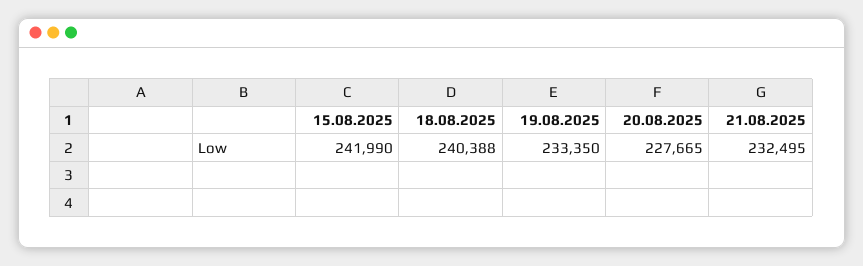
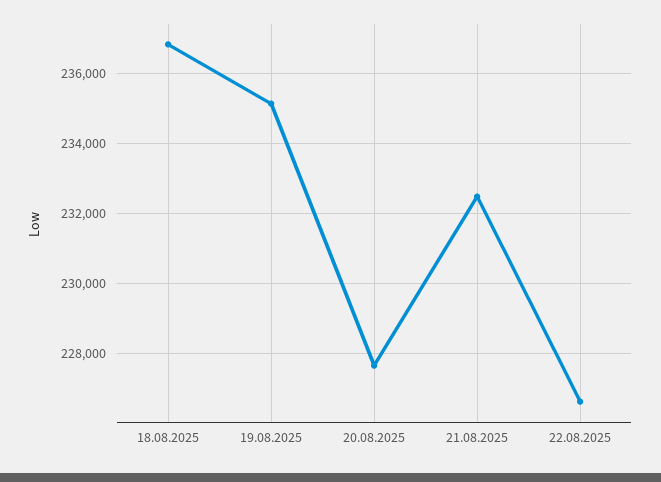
15.08.2025: 241990 -> none
18.08.2025: 240388 -> 236800
19.08.2025: 233350 -> 235200
22.08.2025: none -> 226600

